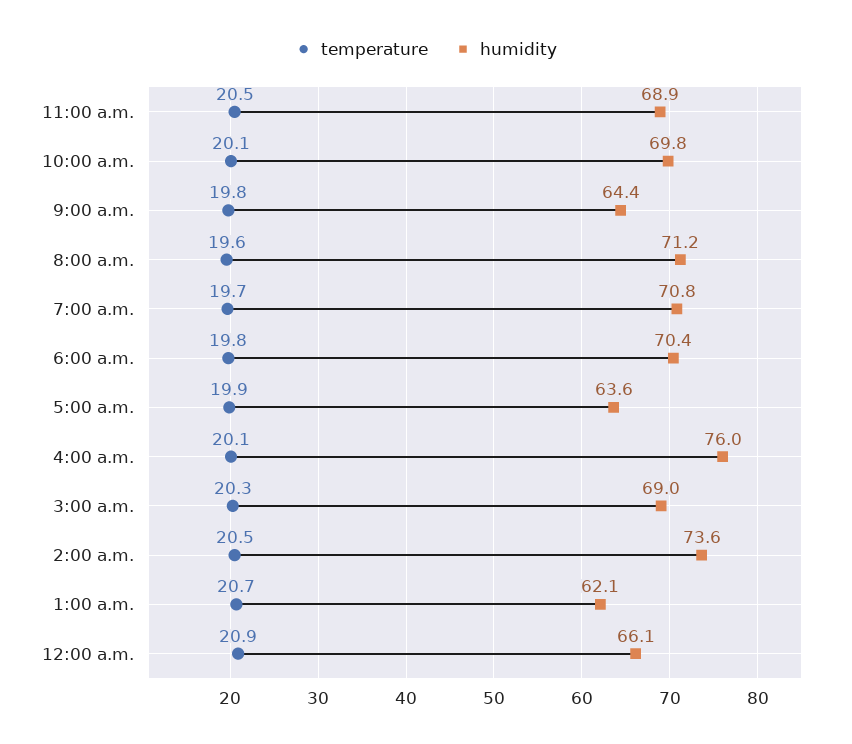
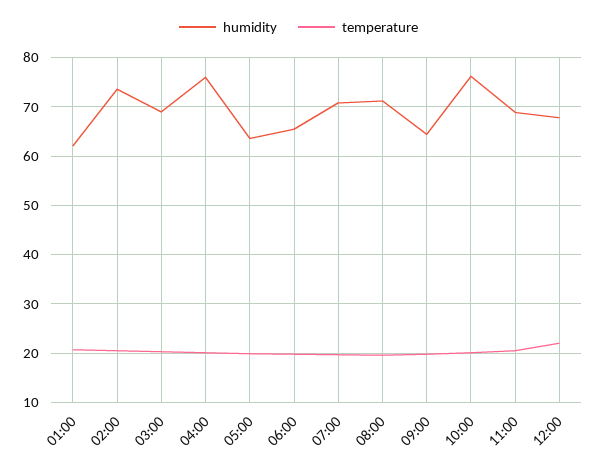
humidity, 10:00 a.m.: 69.8 -> 76
humidity, 6:00 a.m.: 70.4 -> 66
temperature, 12:00 a.m.: 20.9 -> none
humidity, 12:00 a.m.: 66.1 -> none
humidity, 12:00: none -> 68
temperature, 12:00: none -> 22

